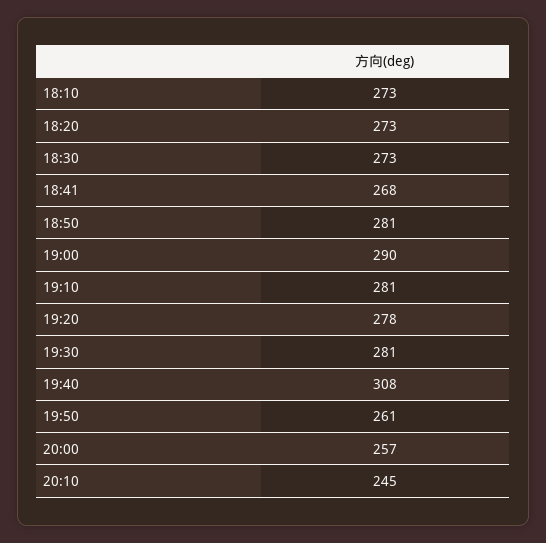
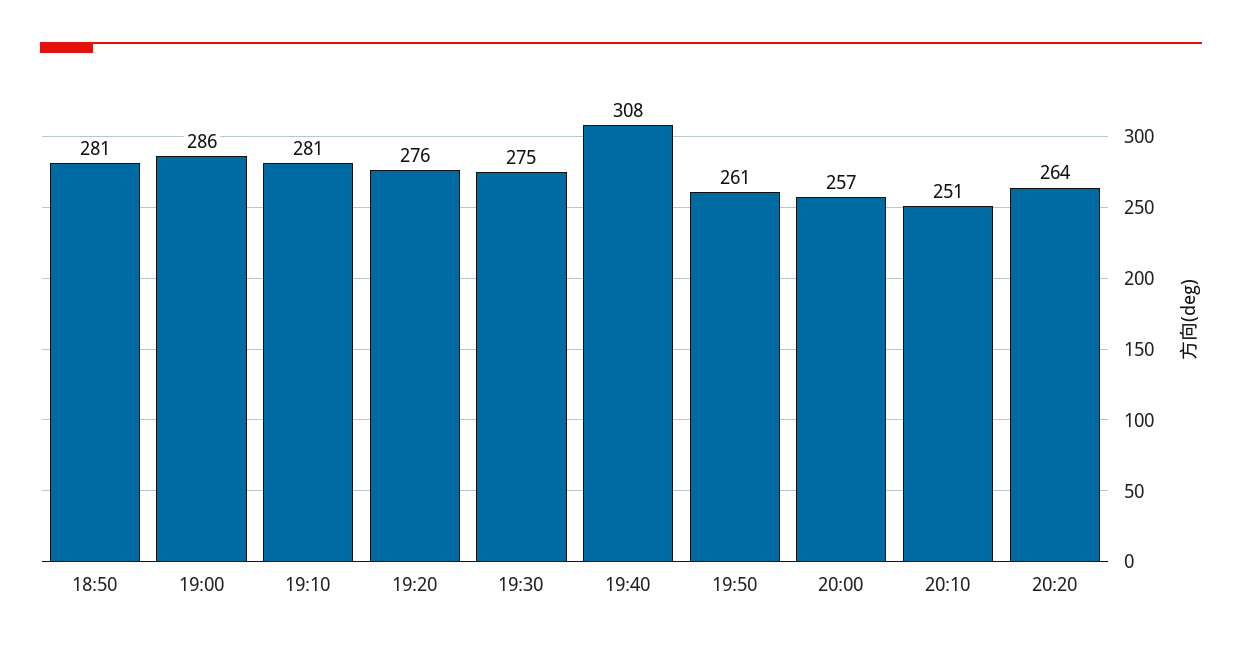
18:10: 273 -> none
18:20: 273 -> none
18:30: 273 -> none
18:41: 268 -> none
19:00: 290 -> 286
19:20: 278 -> 276
19:30: 281 -> 275
20:10: 245 -> 251
20:20: none -> 264

